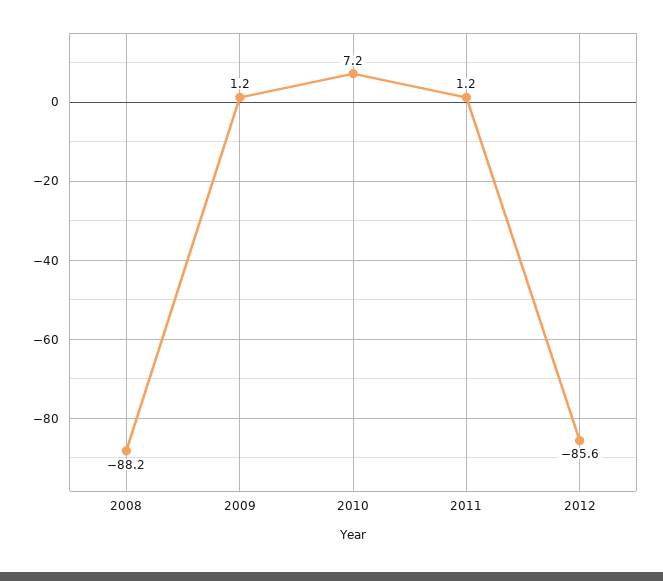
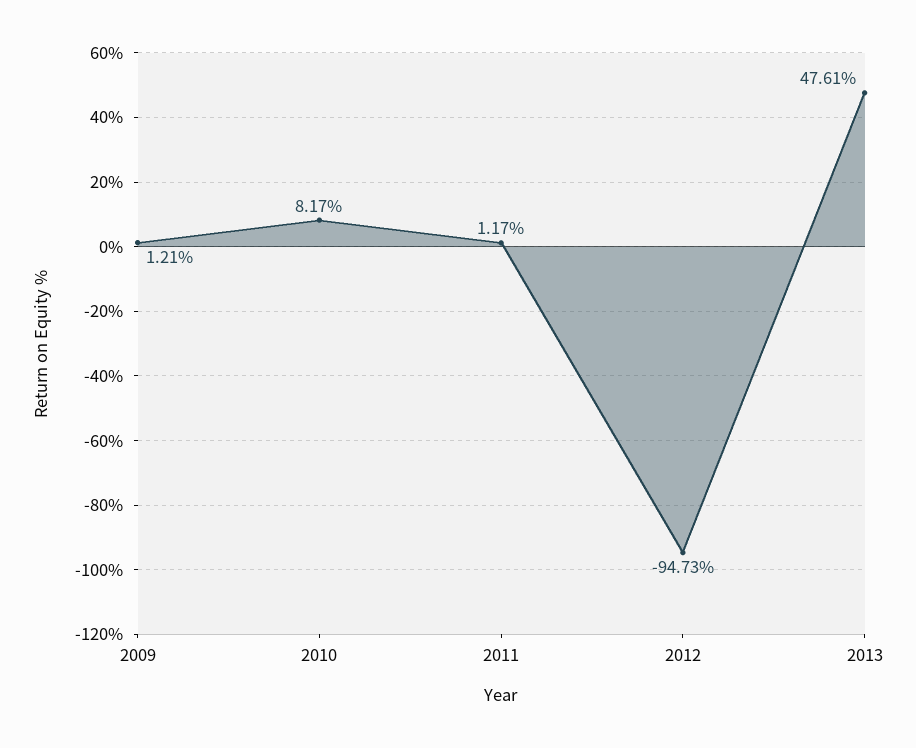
2008: -88.2 -> none
2010: 7.2 -> 8.17
2012: -85.6 -> -94.73
2013: none -> 47.61

